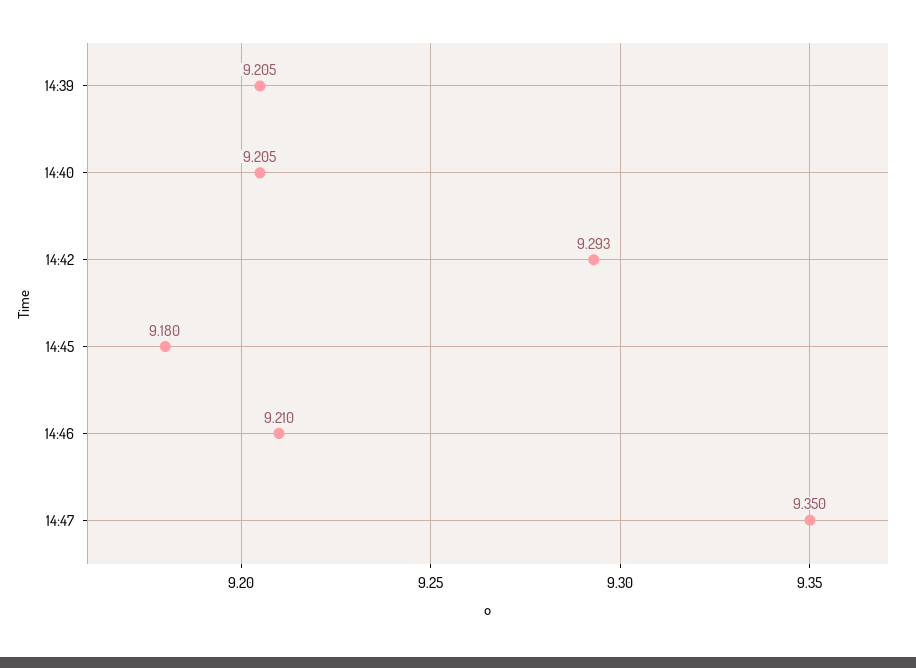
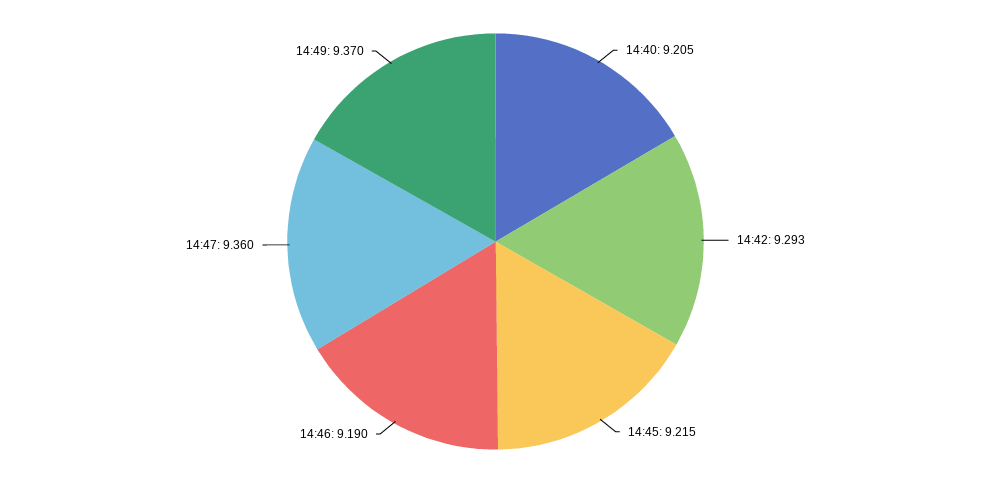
14:39: 9.205 -> none
14:45: 9.18 -> 9.215
14:46: 9.21 -> 9.19
14:47: 9.35 -> 9.36
14:49: none -> 9.37

